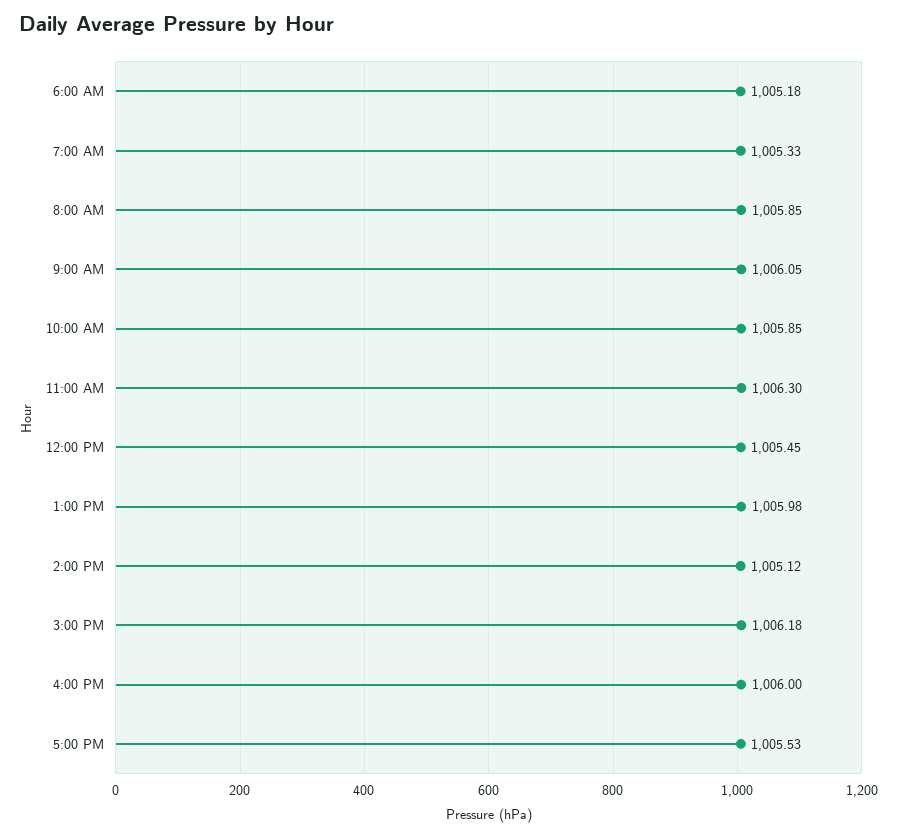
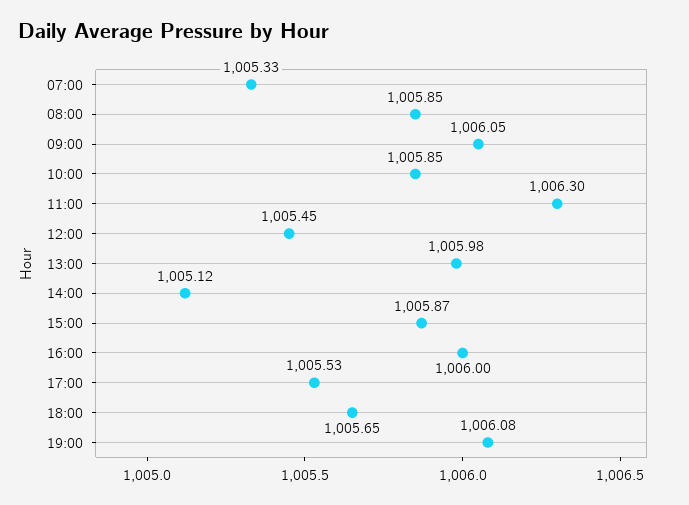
6:00 AM: 1005.18 -> none
3:00 PM: 1006.18 -> 1005.87
18:00: none -> 1005.65
19:00: none -> 1006.08

